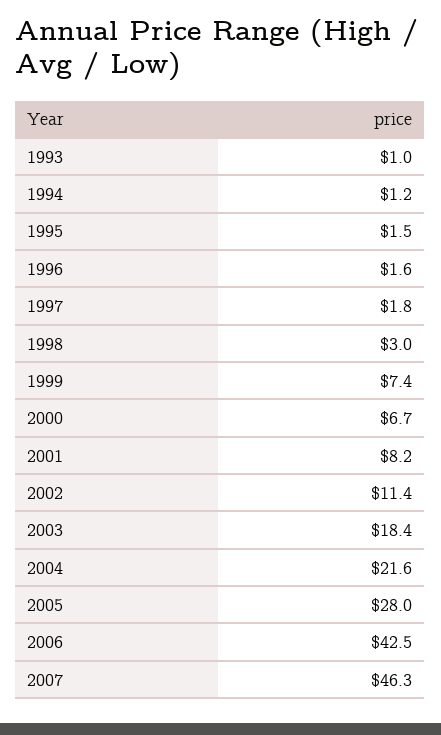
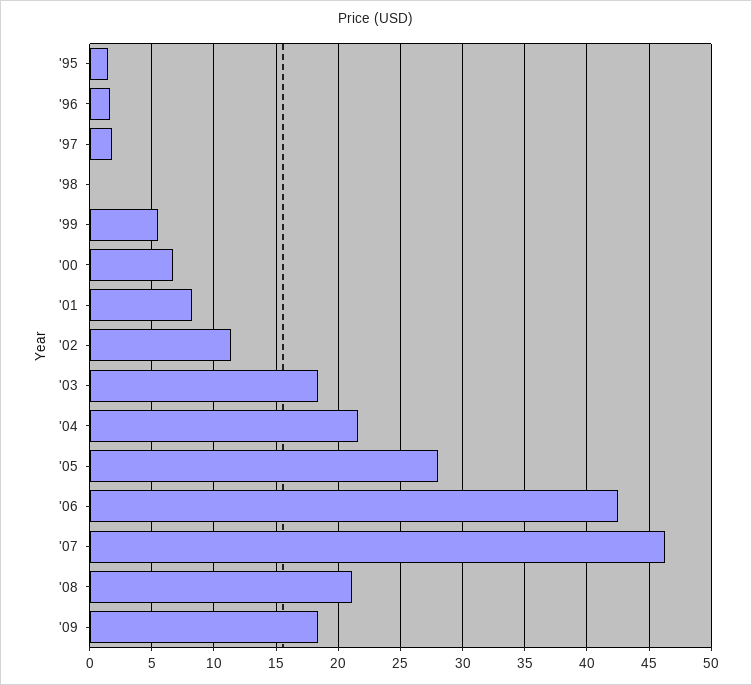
1993: 1 -> none
1994: 1.2 -> none
1998: 3 -> 0
1999: 7.4 -> 5.5
'08: none -> 21
'09: none -> 18.5

